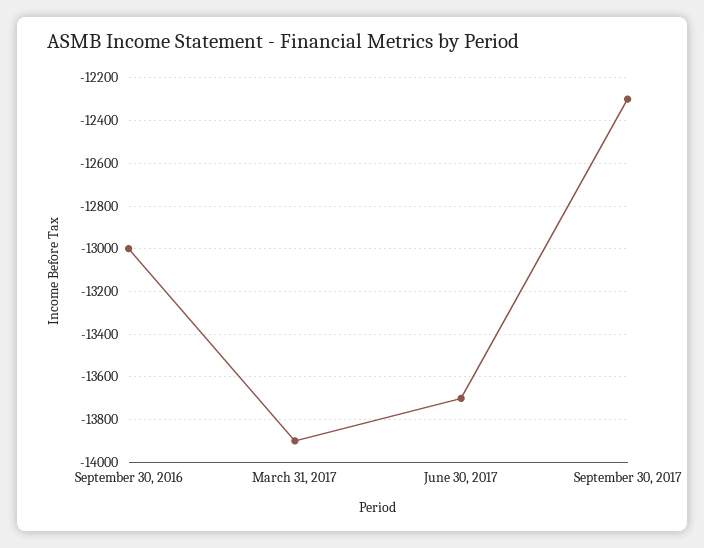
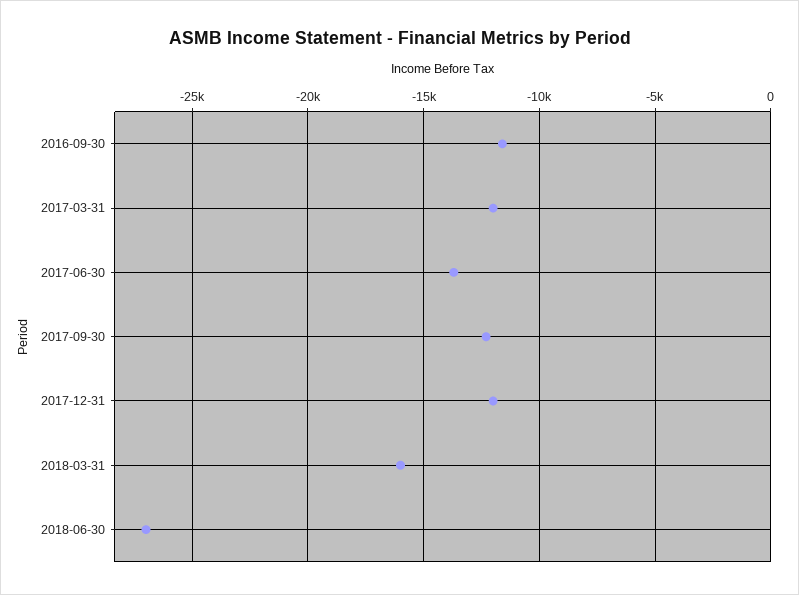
September 30, 2016: -13000 -> -11500
March 31, 2017: -13900 -> -12000
2017-12-31: none -> -12000
2018-03-31: none -> -16000
2018-06-30: none -> -27000

